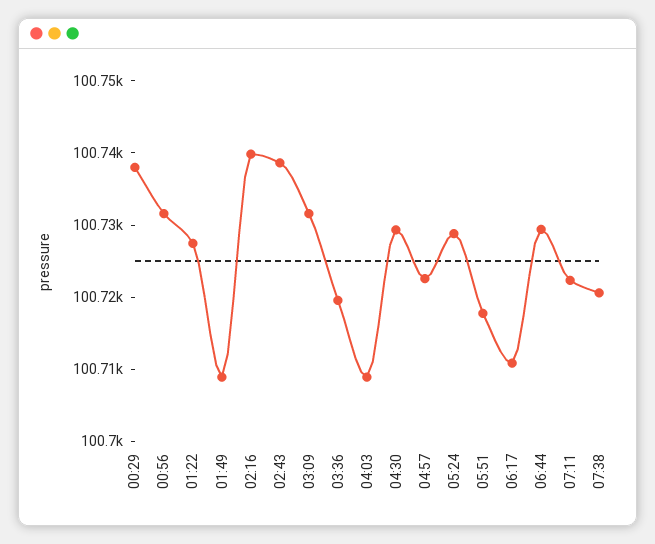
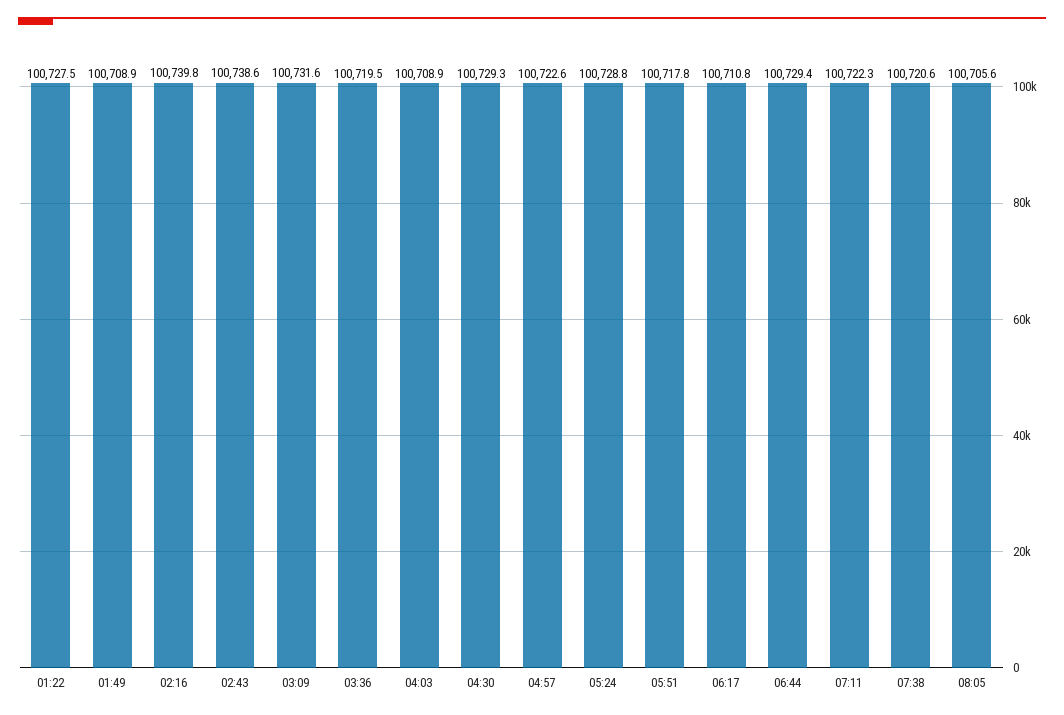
00:29: 100738 -> none
00:56: 100732 -> none
08:05: none -> 100705.6

